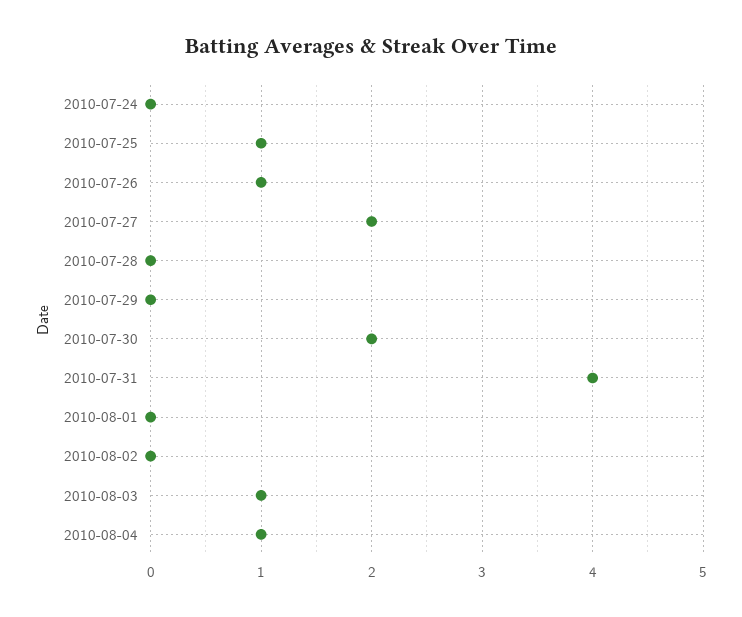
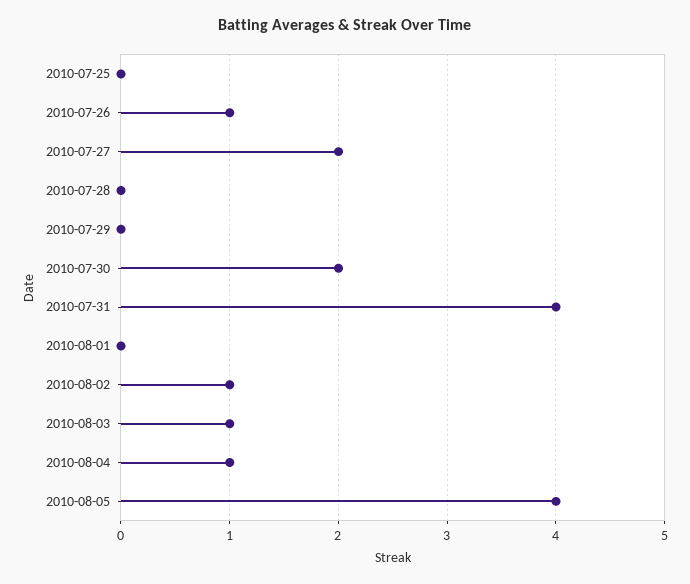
2010-07-24: 0 -> none
2010-07-25: 1 -> 0
2010-08-02: 0 -> 1
2010-08-05: none -> 4

